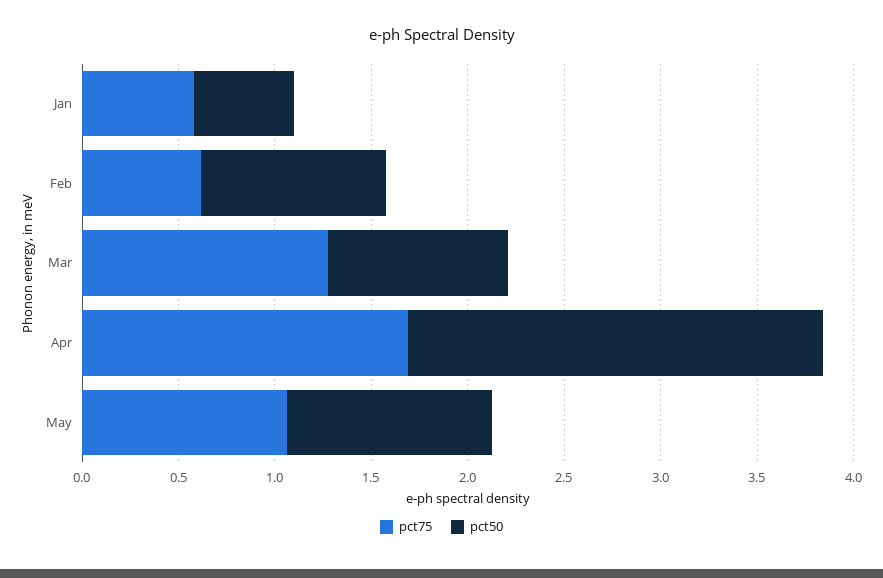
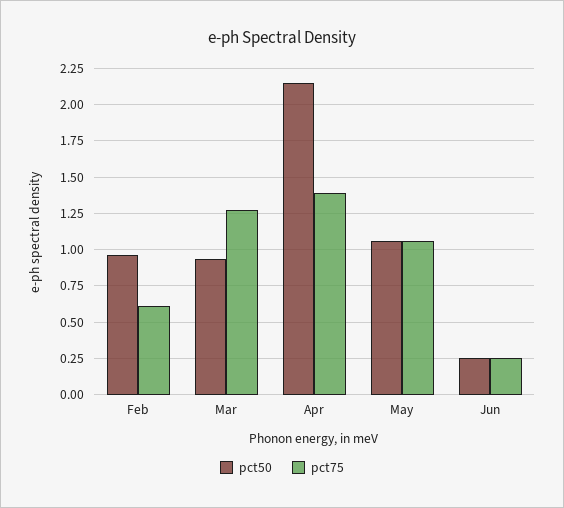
pct75, Jan: 0.6 -> none
pct50, Jan: 0.5 -> none
pct75, Apr: 1.7 -> 1.4
pct50, Jun: none -> 0.25
pct75, Jun: none -> 0.25

